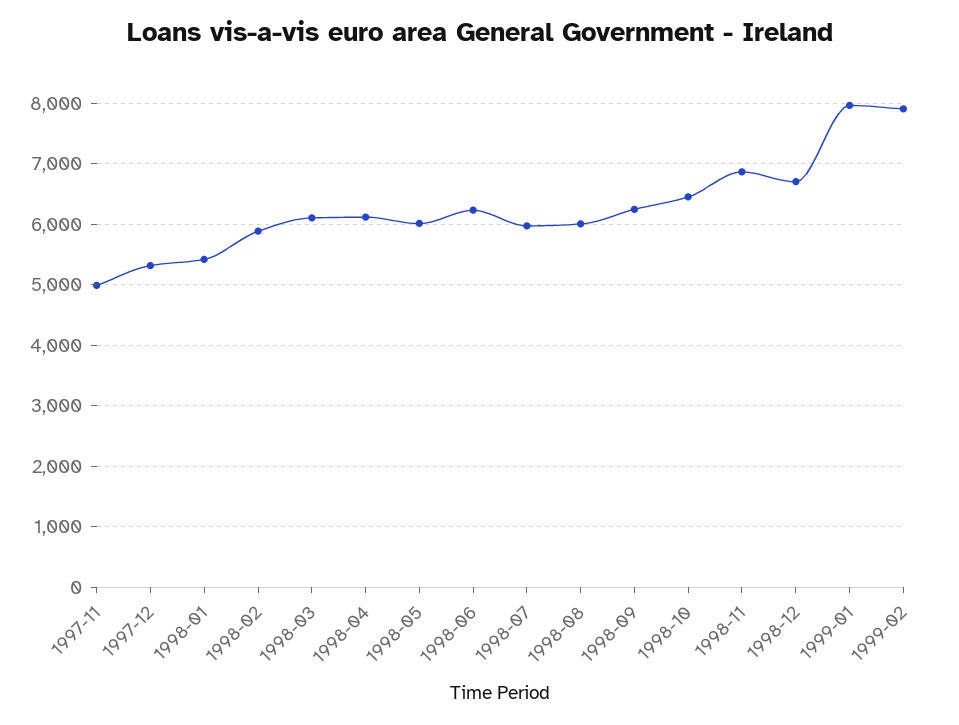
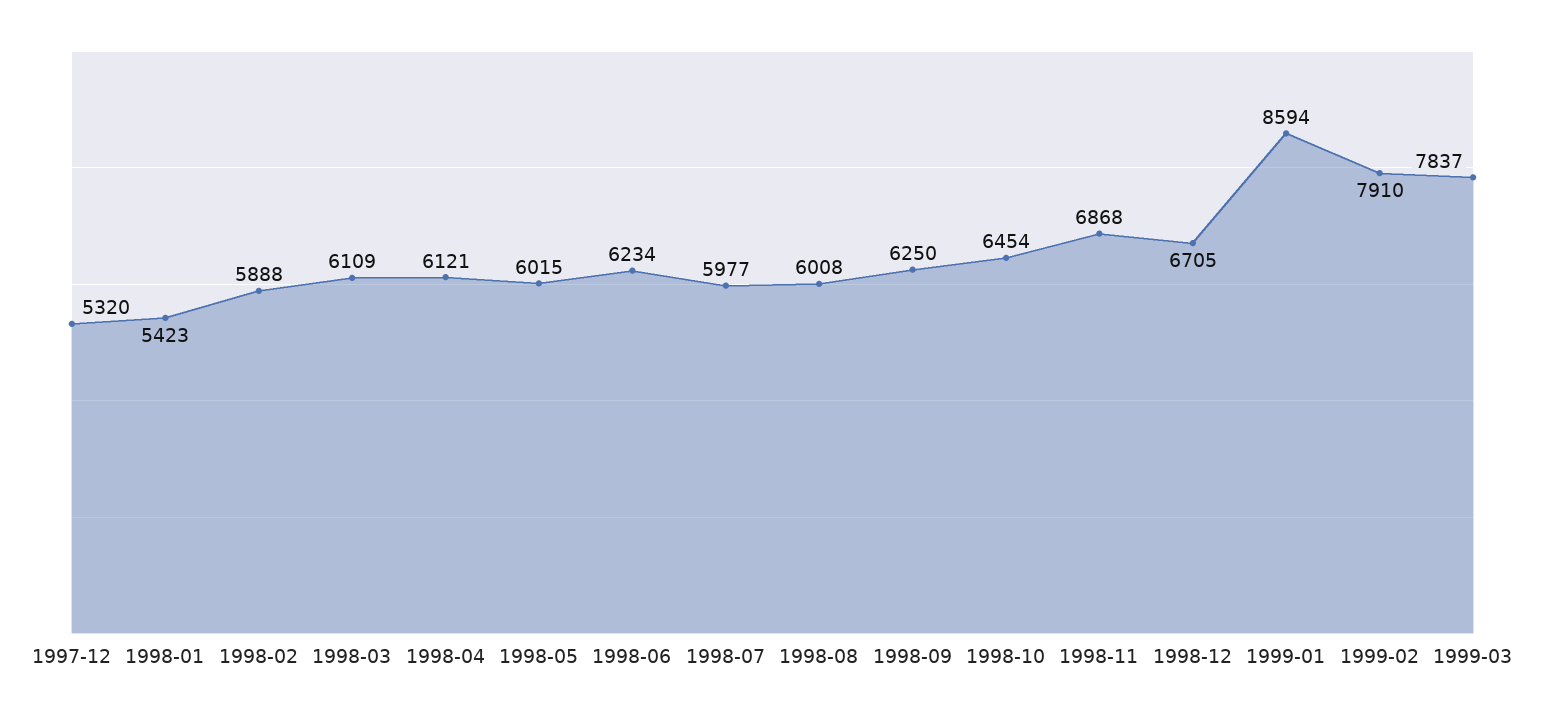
1997-11: 5000 -> none
1999-01: 8000 -> 8594
1999-03: none -> 7837

